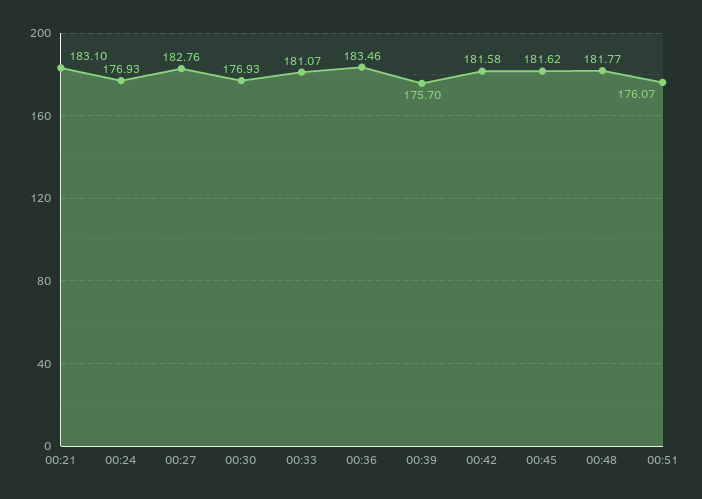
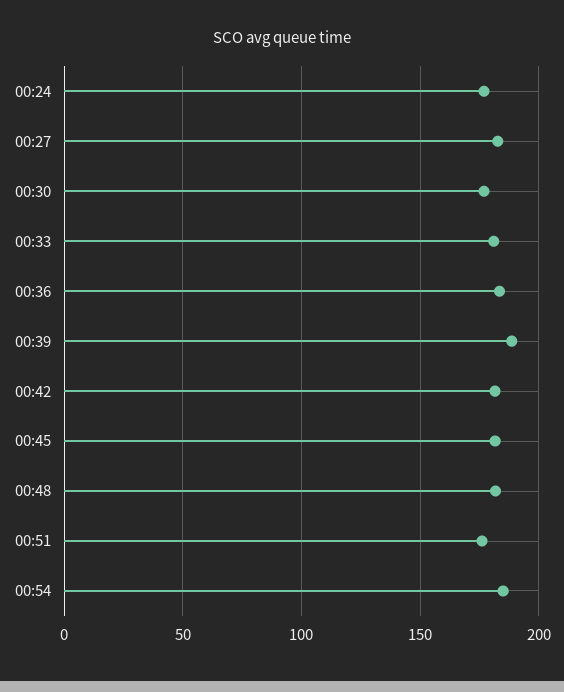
00:21: 183.1 -> none
00:39: 175.7 -> 190
00:54: none -> 185

